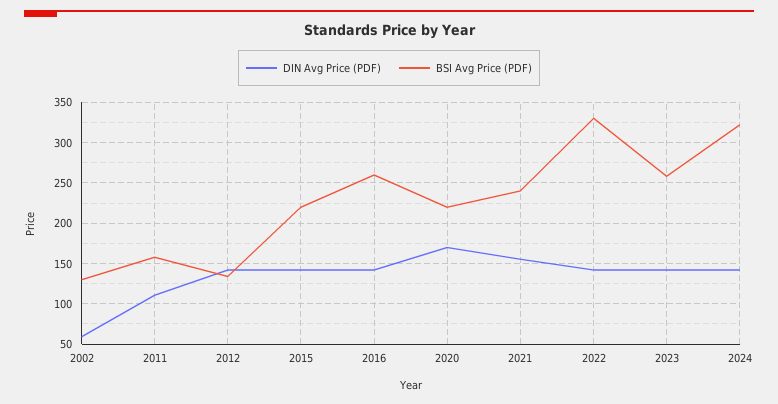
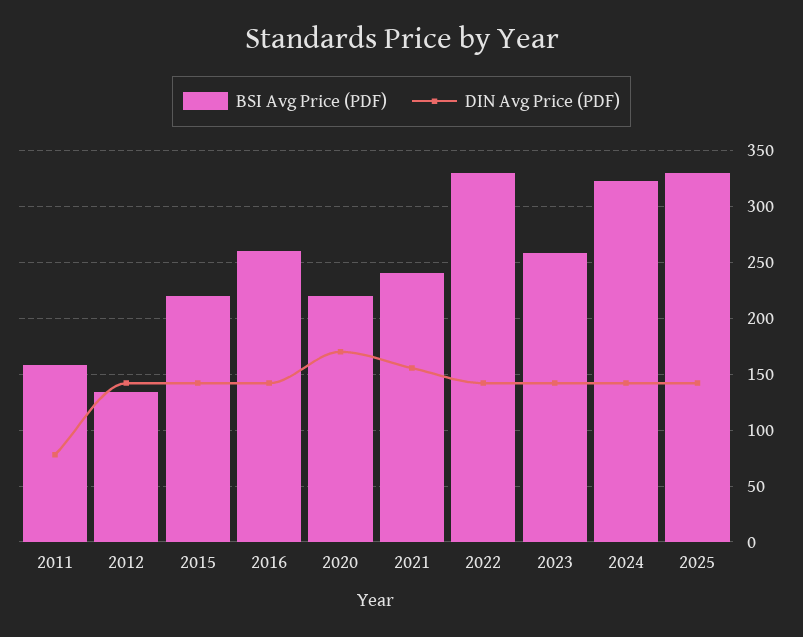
DIN Avg Price (PDF), 2002: 60 -> none
BSI Avg Price (PDF), 2002: 130 -> none
DIN Avg Price (PDF), 2011: 110 -> 80
BSI Avg Price (PDF), 2025: none -> 330
DIN Avg Price (PDF), 2025: none -> 140

